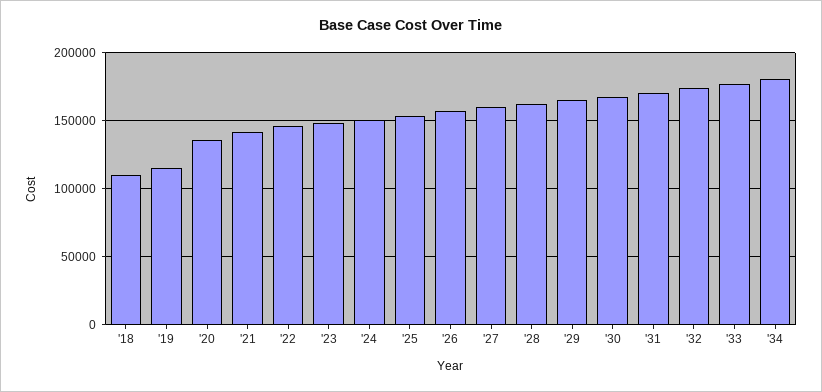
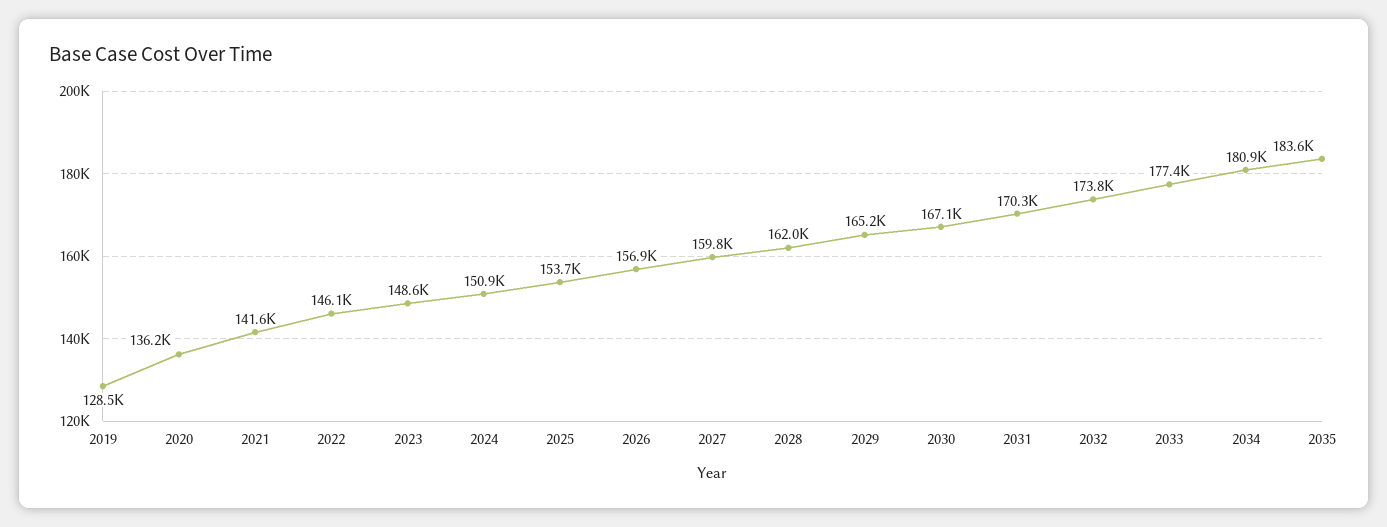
'18: 110000 -> none
'19: 115000 -> 128500
2035: none -> 183600

